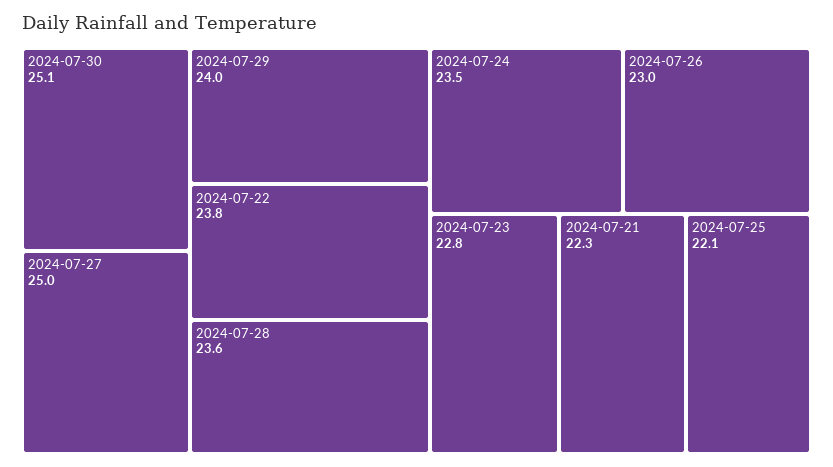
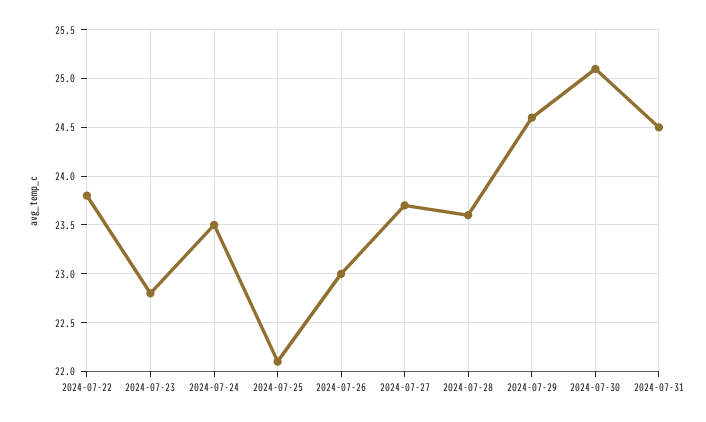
2024-07-27: 25 -> 23.7
2024-07-29: 24 -> 24.6
2024-07-21: 22.3 -> none
2024-07-31: none -> 24.5

